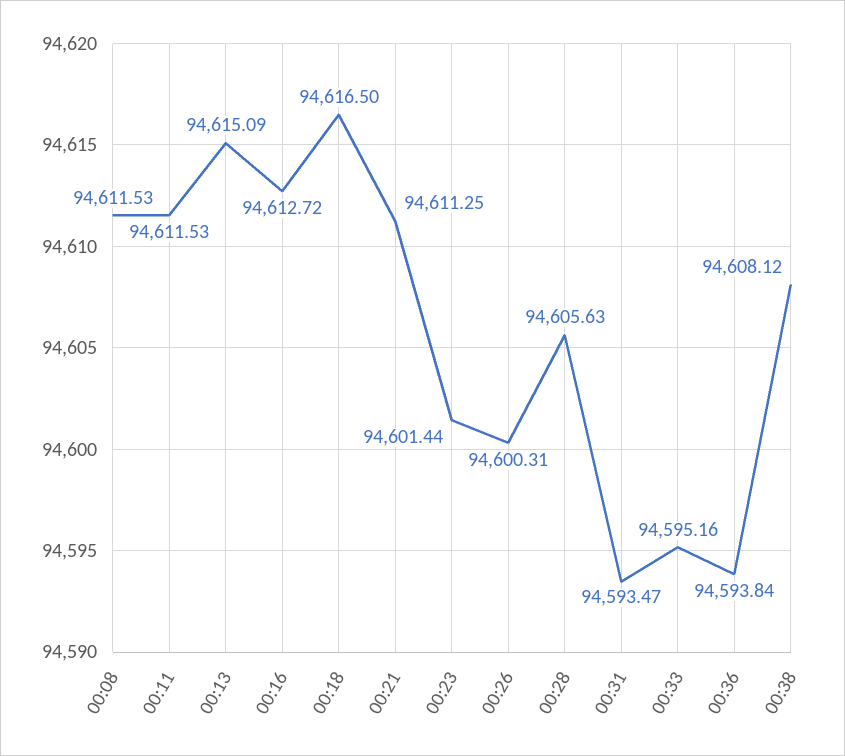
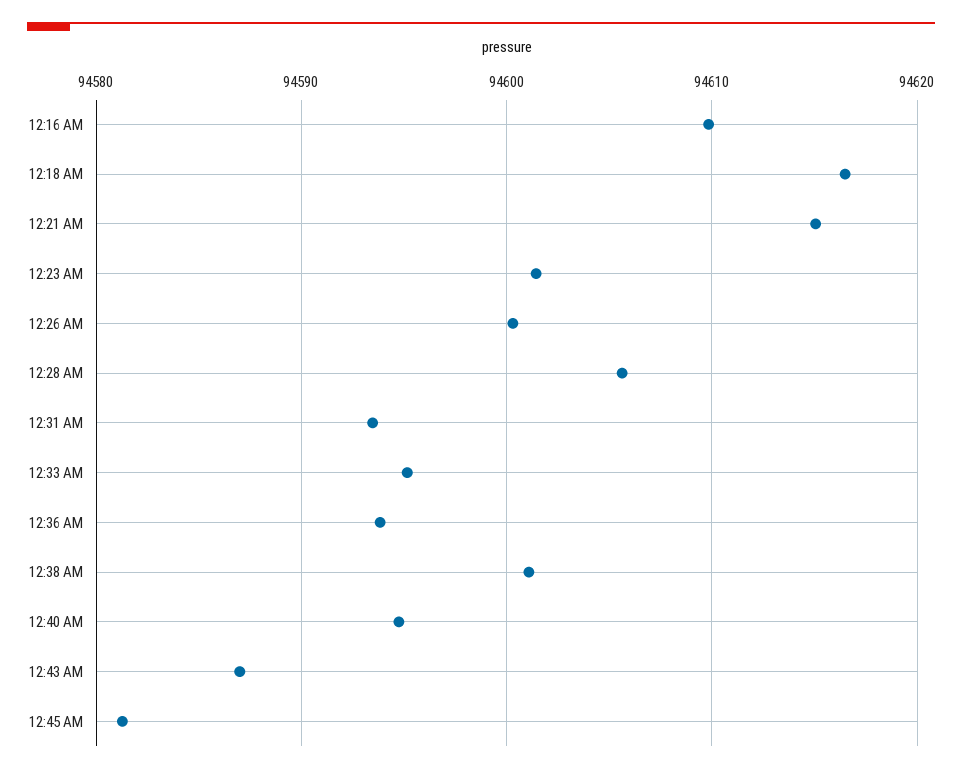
00:08: 94611.53 -> none
00:11: 94611.53 -> none
00:13: 94615.09 -> none
00:16: 94612.72 -> 94610
00:21: 94611.25 -> 94615
00:38: 94608.12 -> 94601
12:40 AM: none -> 94595
12:43 AM: none -> 94587
12:45 AM: none -> 94581

